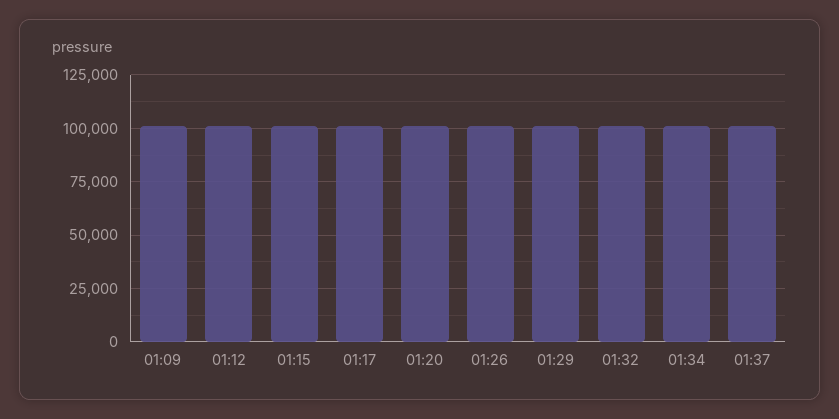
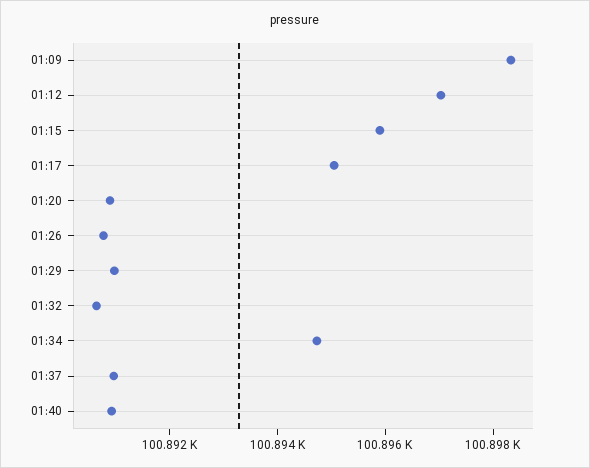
01:40: none -> 100891

